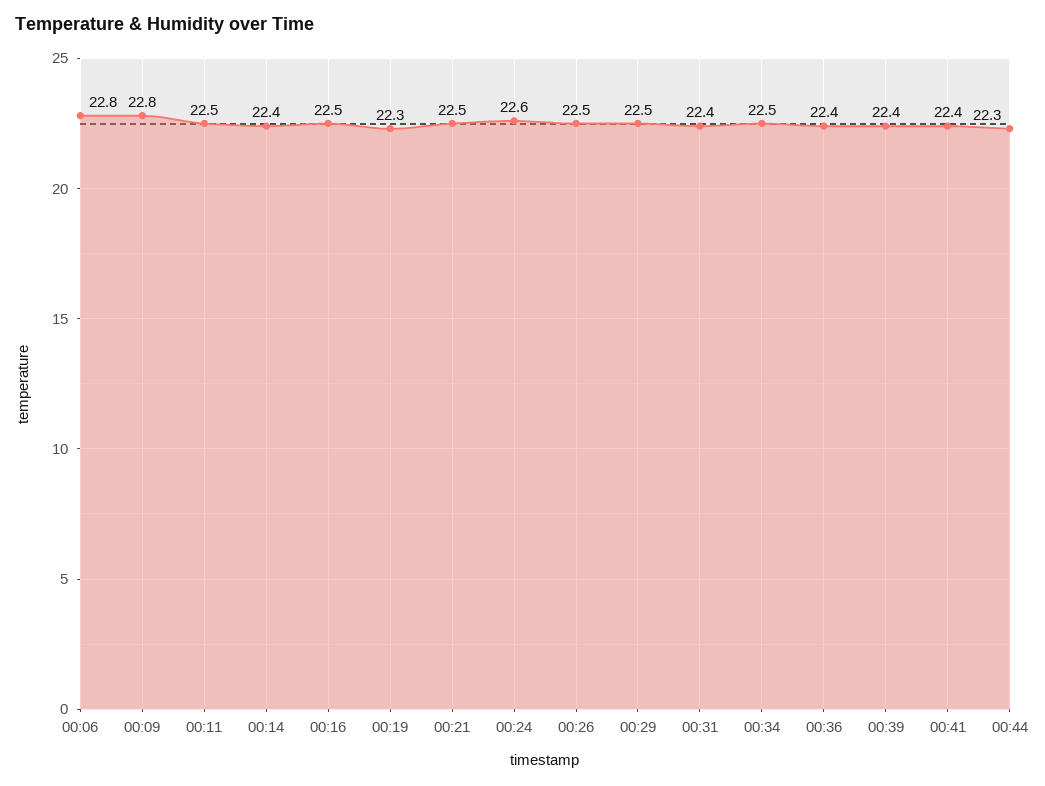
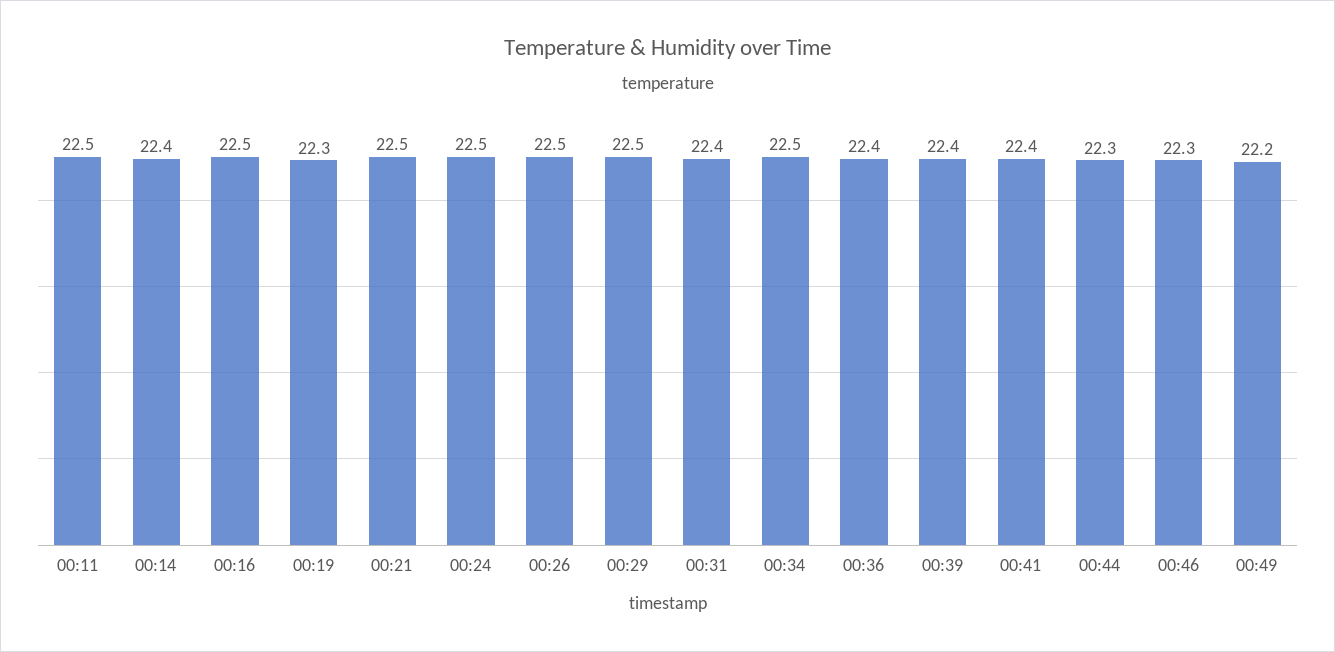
00:06: 22.8 -> none
00:09: 22.8 -> none
00:24: 22.6 -> 22.5
00:46: none -> 22.3
00:49: none -> 22.2

